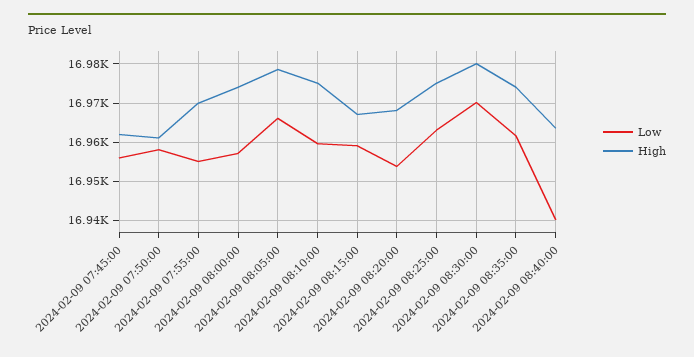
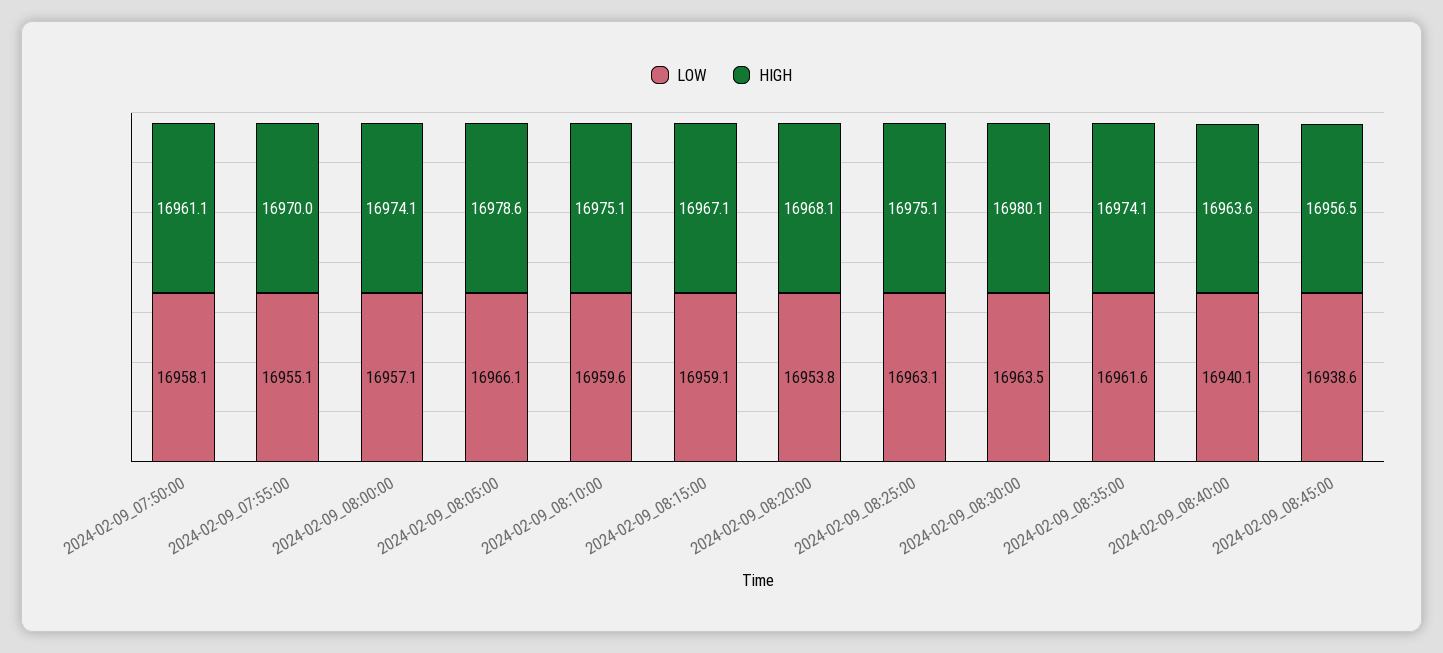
Low, 2024-02-09 07:45:00: 16956 -> none
High, 2024-02-09 07:45:00: 16962 -> none
Low, 2024-02-09 08:30:00: 16970 -> 16963.5
Low, 2024-02-09_08:45:00: none -> 16938.6
High, 2024-02-09_08:45:00: none -> 16956.5

